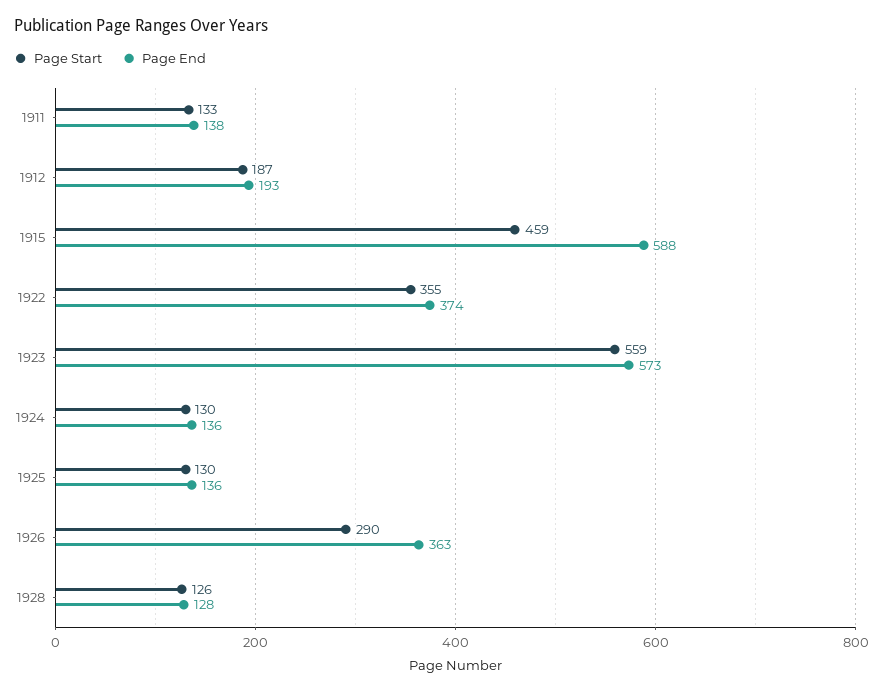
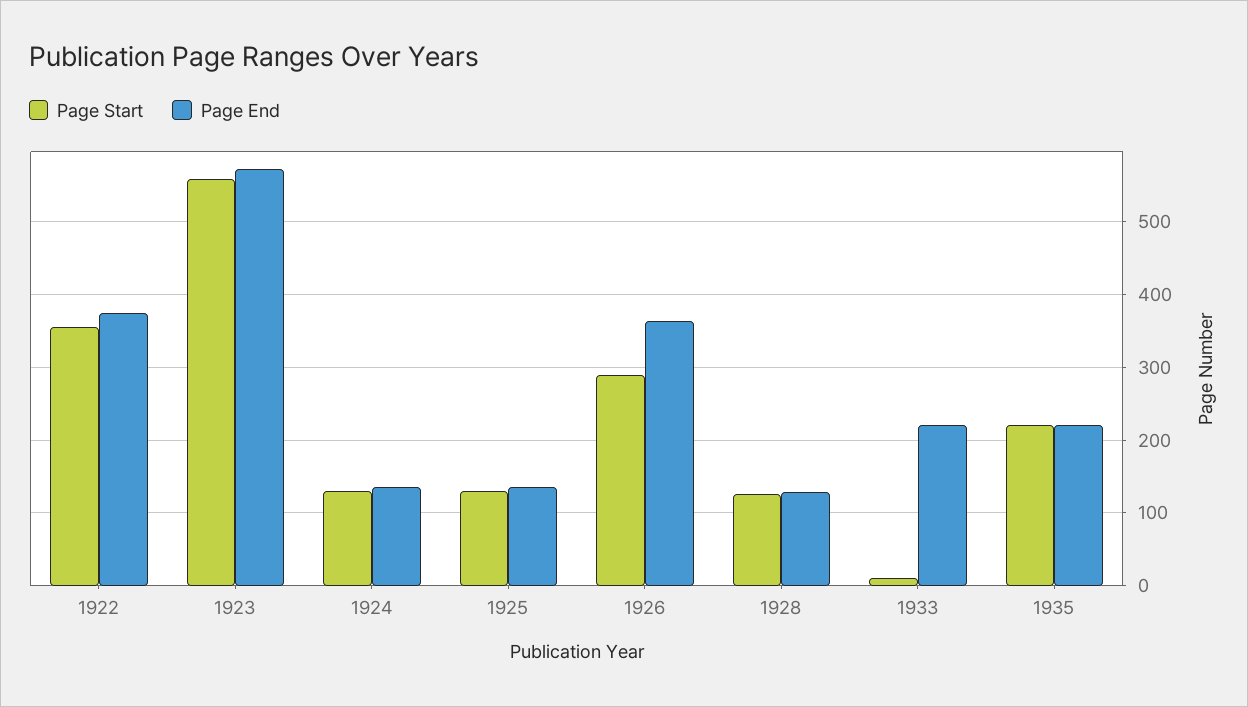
Page Start, 1911: 133 -> none
Page End, 1911: 138 -> none
Page Start, 1912: 187 -> none
Page End, 1912: 193 -> none
Page Start, 1915: 459 -> none
Page End, 1915: 588 -> none
Page Start, 1933: none -> 10
Page End, 1933: none -> 220
Page Start, 1935: none -> 220
Page End, 1935: none -> 220

